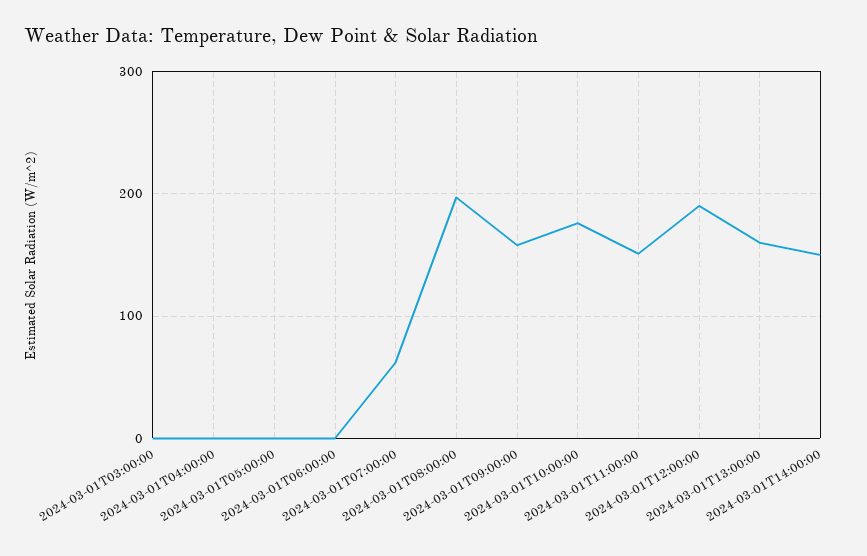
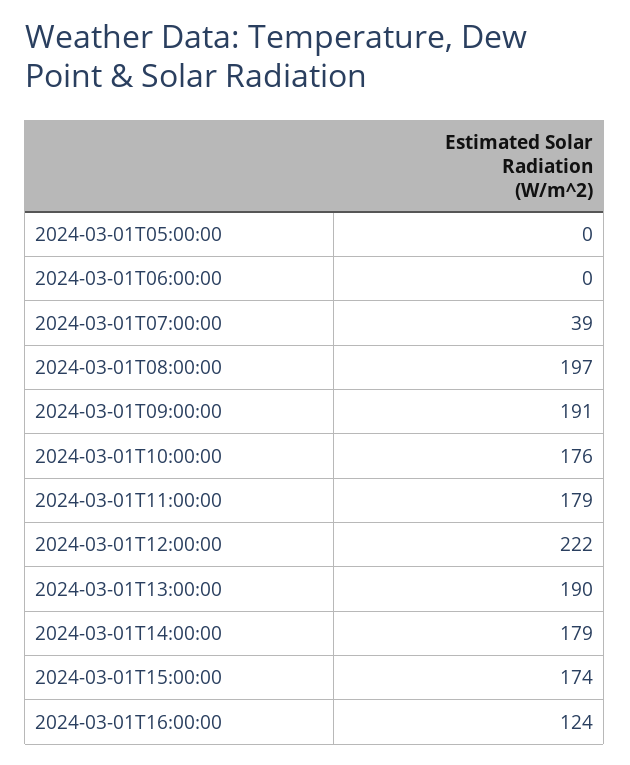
2024-03-01T03:00:00: 0 -> none
2024-03-01T04:00:00: 0 -> none
2024-03-01T07:00:00: 60 -> 39
2024-03-01T09:00:00: 160 -> 191
2024-03-01T11:00:00: 150 -> 179
2024-03-01T12:00:00: 190 -> 222
2024-03-01T13:00:00: 160 -> 190
2024-03-01T14:00:00: 150 -> 179
2024-03-01T15:00:00: none -> 174
2024-03-01T16:00:00: none -> 124

